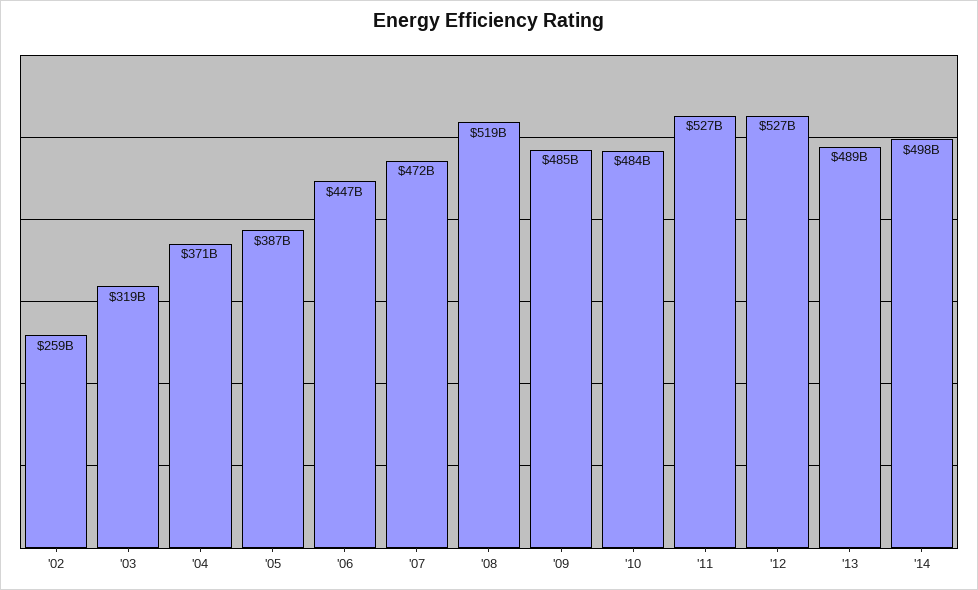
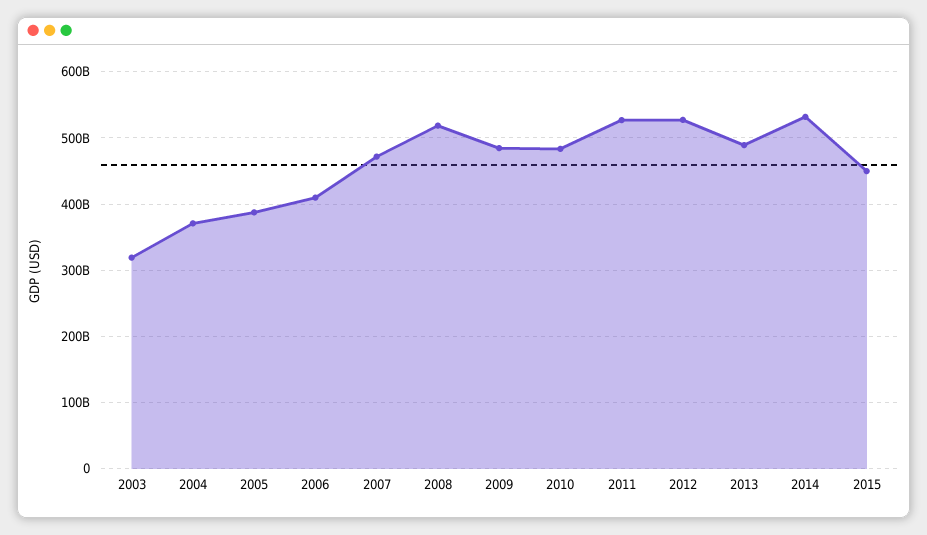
'02: 259000000000 -> none
'06: 447000000000 -> 410000000000
'14: 498000000000 -> 530000000000
2015: none -> 450000000000

